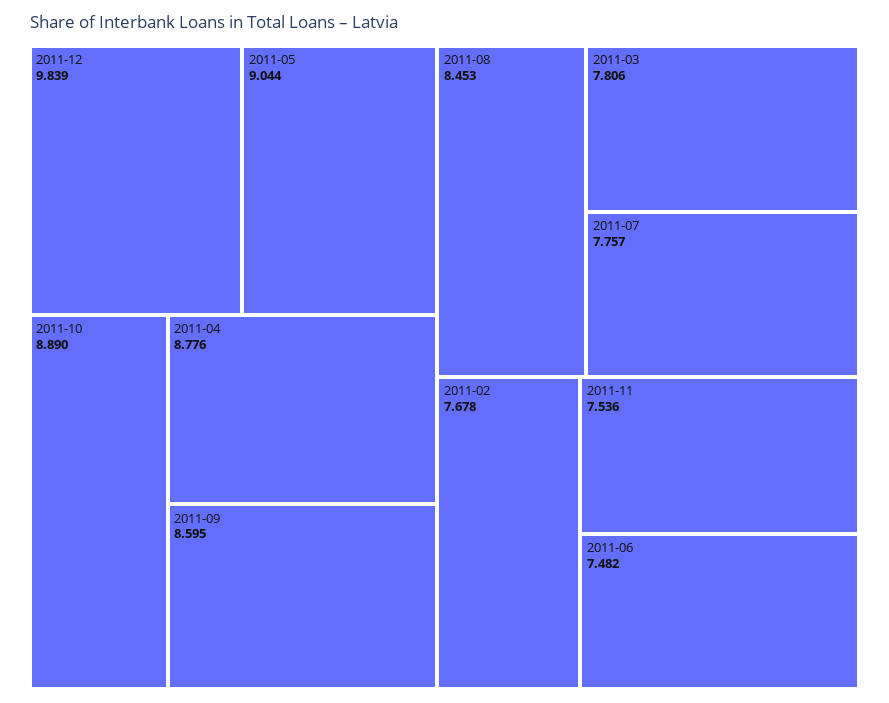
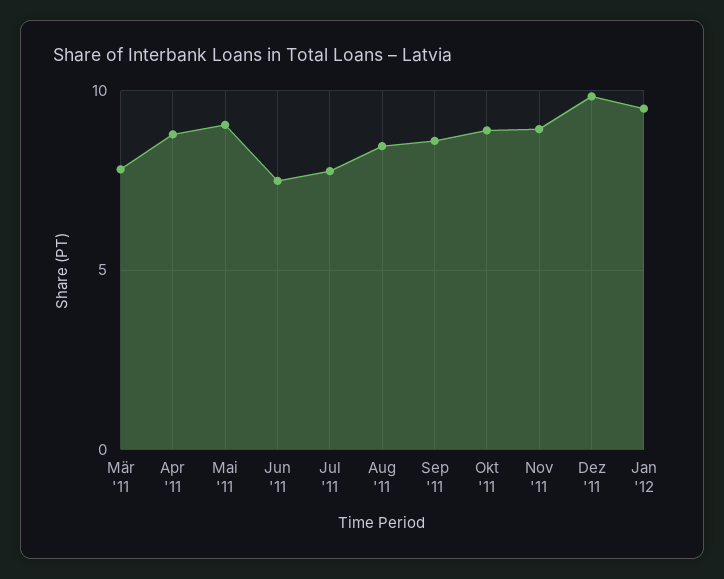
2011-02: 7.678 -> none
2011-11: 7.536 -> 9
Jan '12: none -> 9.5

